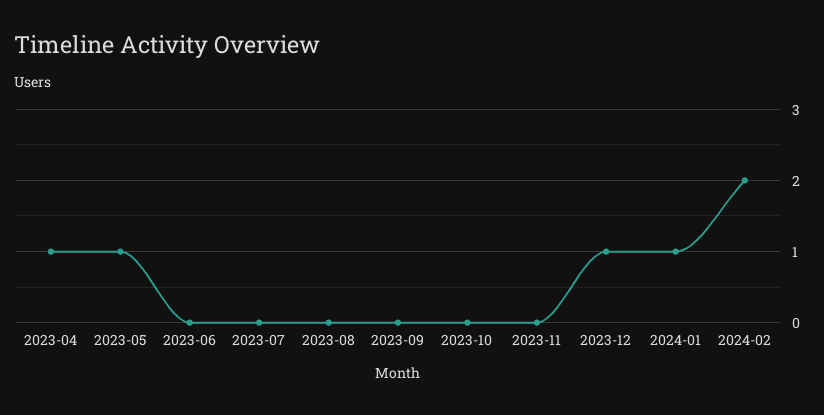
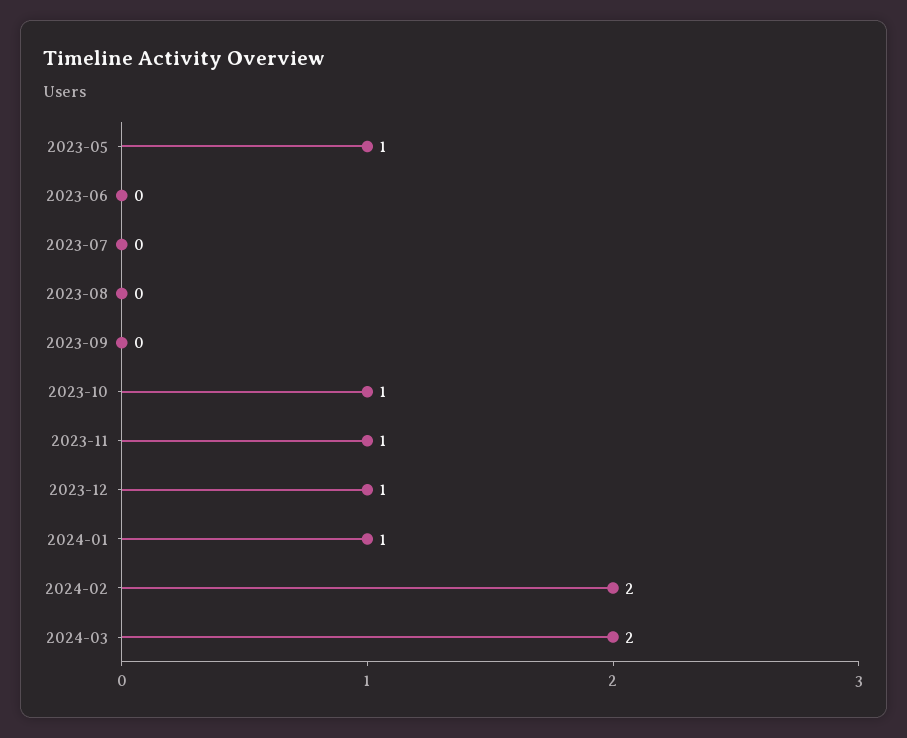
2023-04: 1 -> none
2023-10: 0 -> 1
2023-11: 0 -> 1
2024-03: none -> 2

